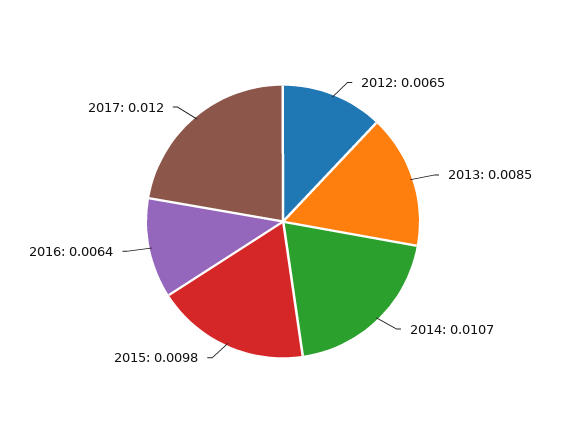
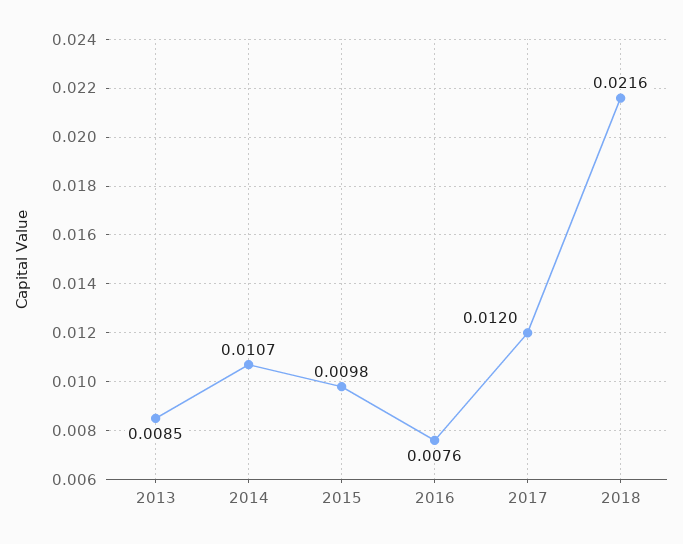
2012: 0.0065 -> none
2016: 0.0064 -> 0.0076
2018: none -> 0.0216

